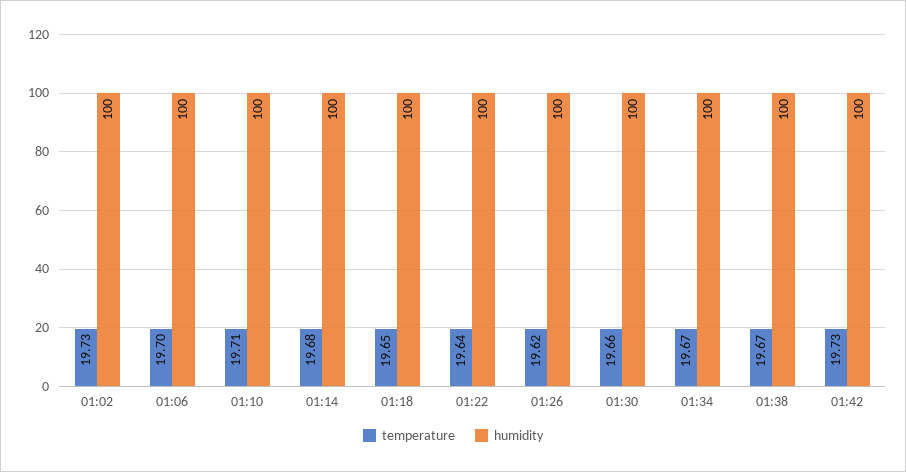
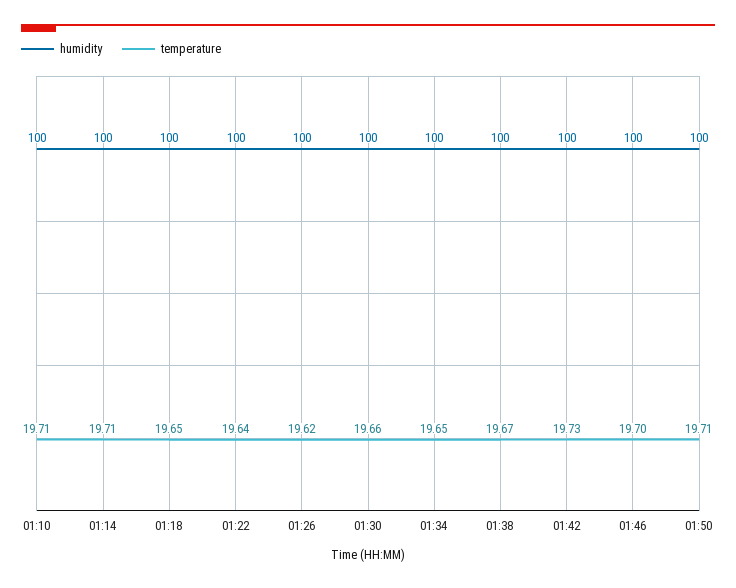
temperature, 01:02: 19.73 -> none
humidity, 01:02: 100 -> none
temperature, 01:06: 19.7 -> none
humidity, 01:06: 100 -> none
temperature, 01:14: 19.68 -> 19.71
temperature, 01:34: 19.67 -> 19.65
humidity, 01:46: none -> 100
temperature, 01:46: none -> 19.7
humidity, 01:50: none -> 100
temperature, 01:50: none -> 19.71

